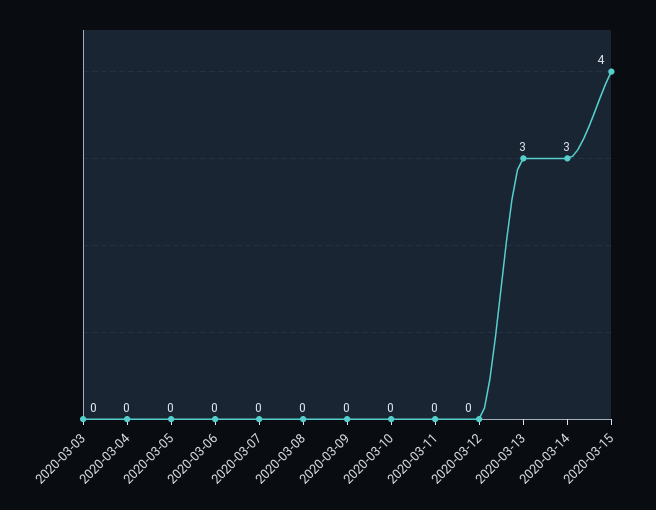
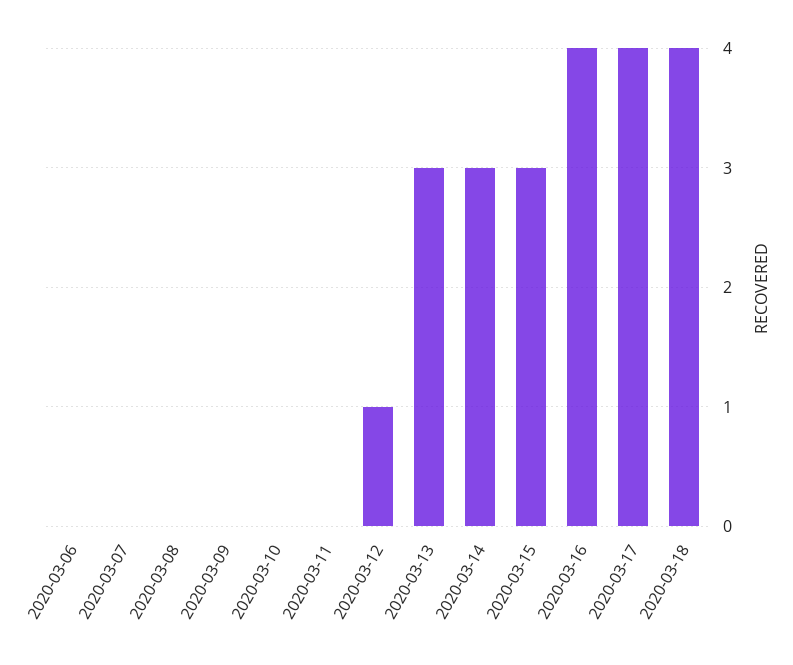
2020-03-03: 0 -> none
2020-03-04: 0 -> none
2020-03-05: 0 -> none
2020-03-12: 0 -> 1
2020-03-15: 4 -> 3
2020-03-16: none -> 4
2020-03-17: none -> 4
2020-03-18: none -> 4

